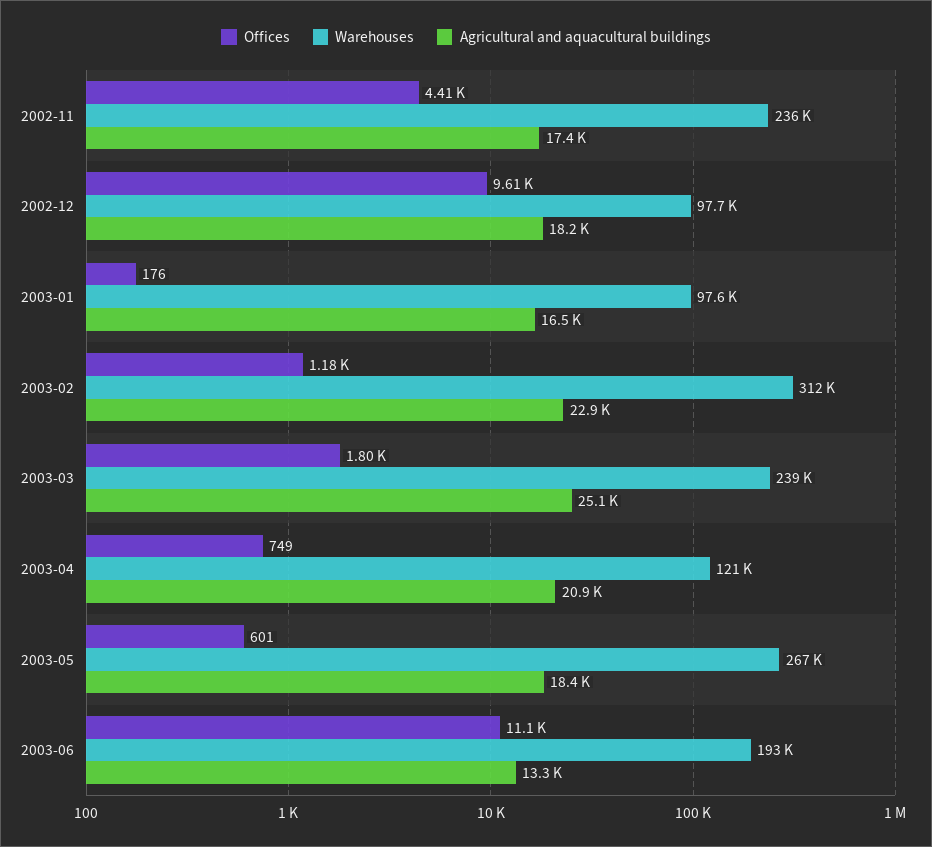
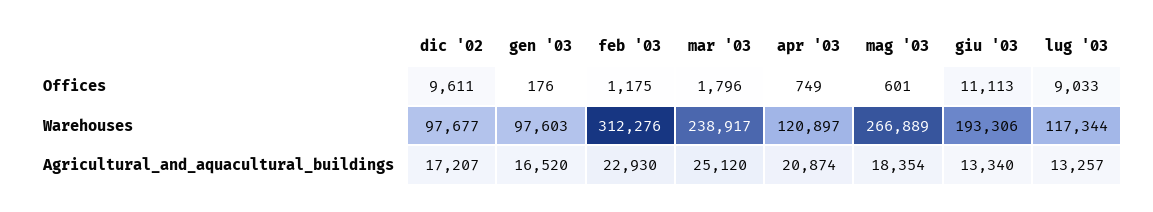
Offices, 2002-11: 4410 -> none
Warehouses, 2002-11: 236000 -> none
Agricultural and aquacultural buildings, 2002-11: 17400 -> none
Agricultural and aquacultural buildings, 2002-12: 18200 -> 17207
Offices, lug '03: none -> 9033
Warehouses, lug '03: none -> 117344
Agricultural and aquacultural buildings, lug '03: none -> 13257

